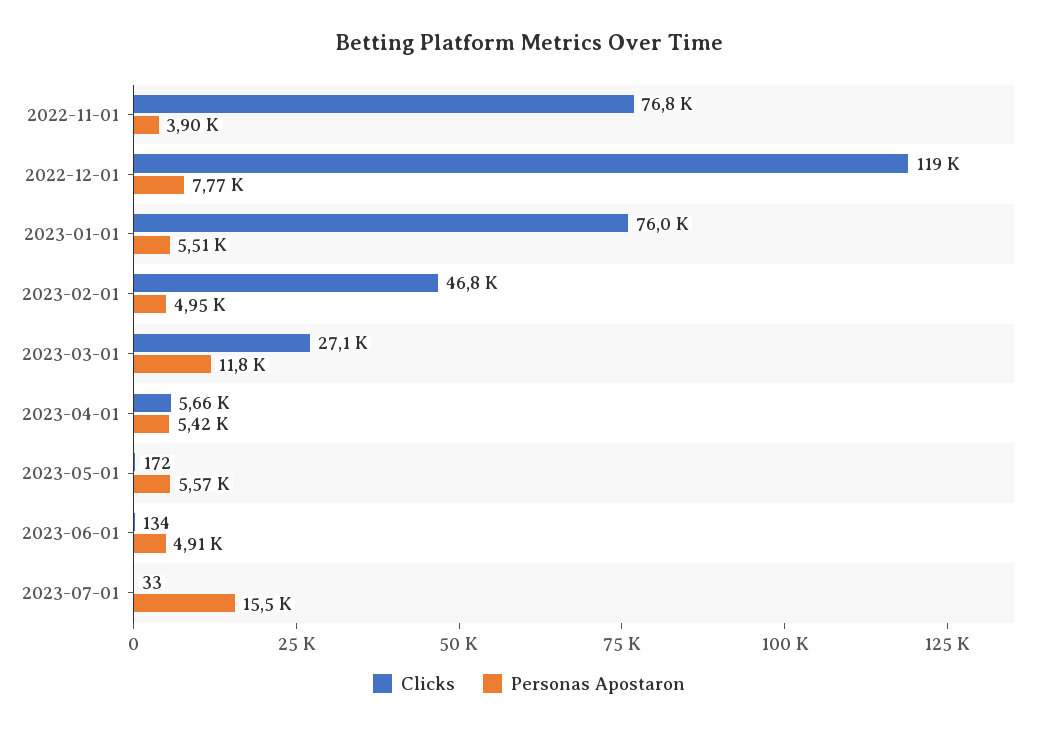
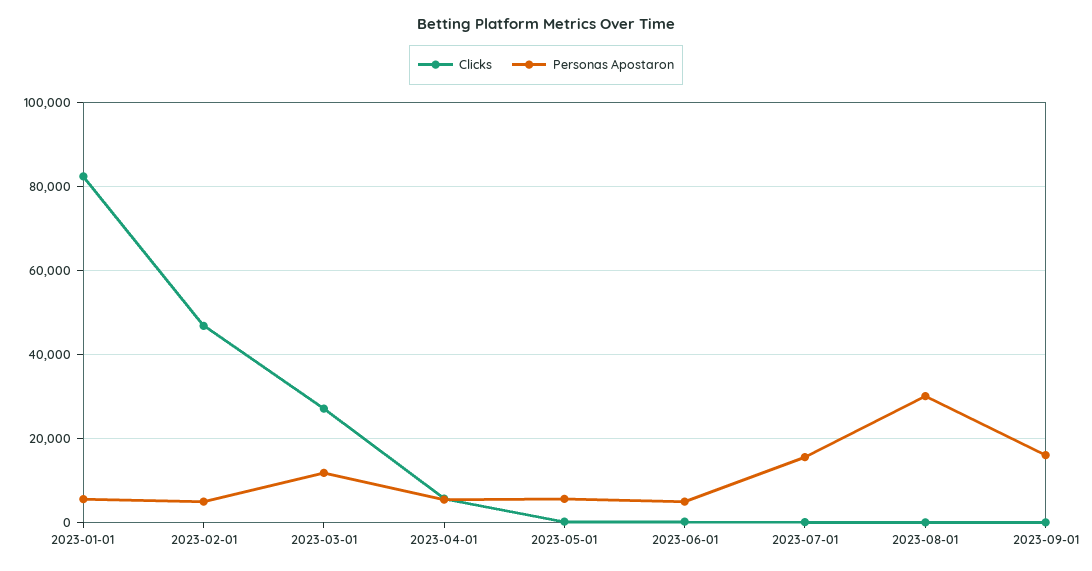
Clicks, 2022-11-01: 76800 -> none
Personas Apostaron, 2022-11-01: 3900 -> none
Clicks, 2022-12-01: 119000 -> none
Personas Apostaron, 2022-12-01: 7770 -> none
Clicks, 2023-01-01: 76000 -> 82000
Clicks, 2023-08-01: none -> 0
Personas Apostaron, 2023-08-01: none -> 30000
Clicks, 2023-09-01: none -> 0
Personas Apostaron, 2023-09-01: none -> 16000

